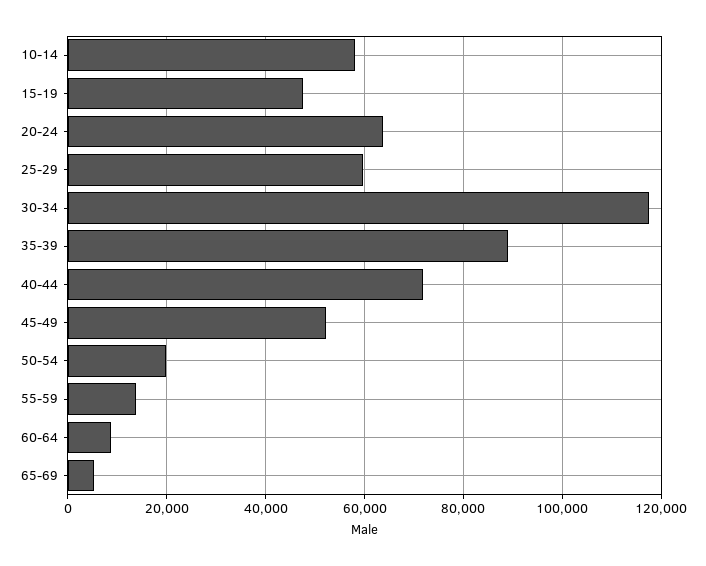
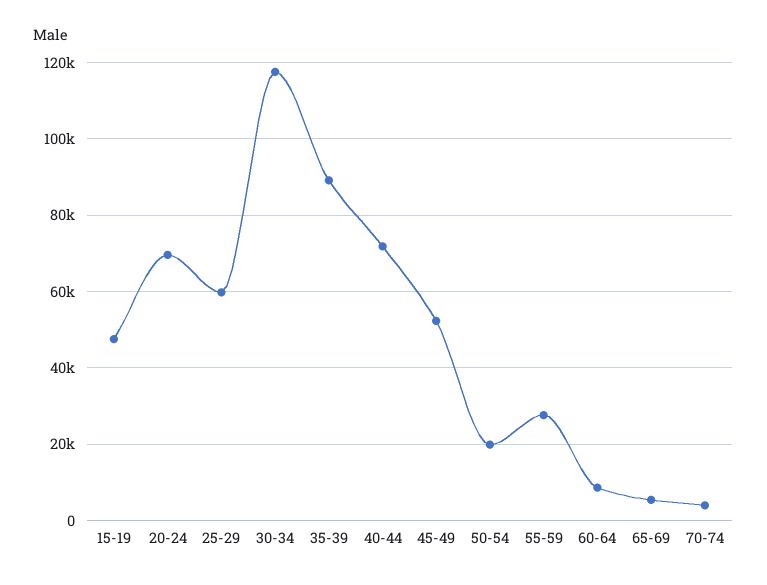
10-14: 58000 -> none
20-24: 64000 -> 70000
55-59: 14000 -> 28000
70-74: none -> 4000

